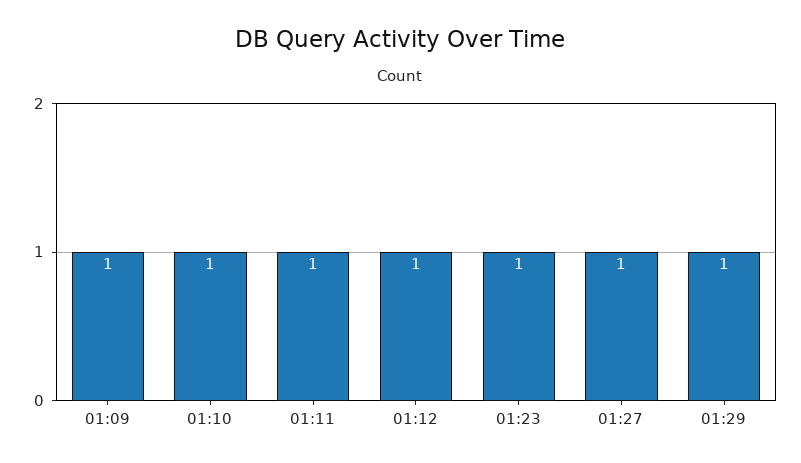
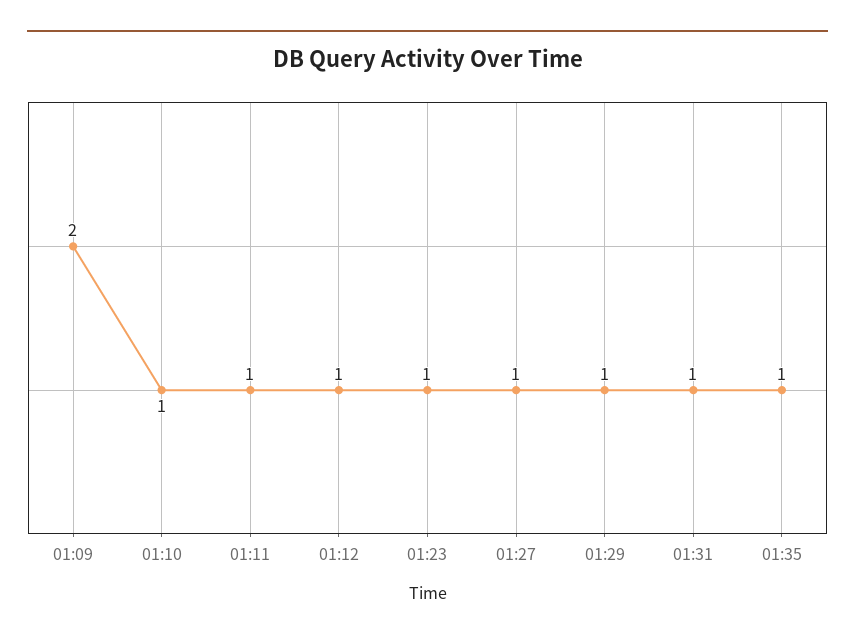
01:09: 1 -> 2
01:31: none -> 1
01:35: none -> 1

